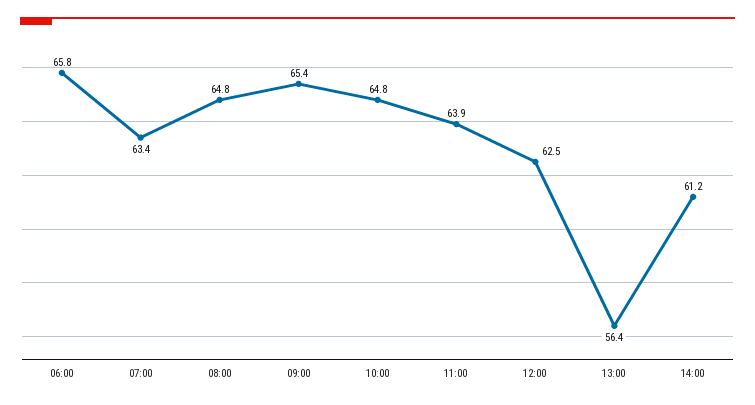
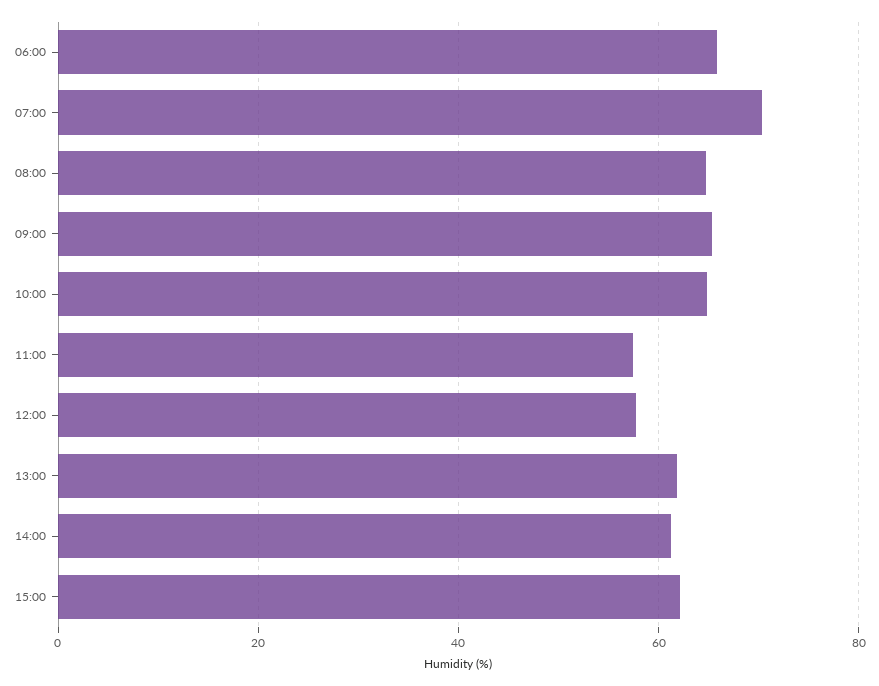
07:00: 63.4 -> 70
11:00: 63.9 -> 58
12:00: 62.5 -> 58
13:00: 56.4 -> 62
15:00: none -> 62

